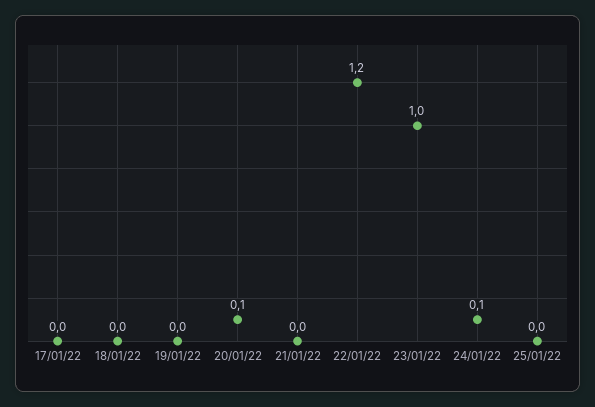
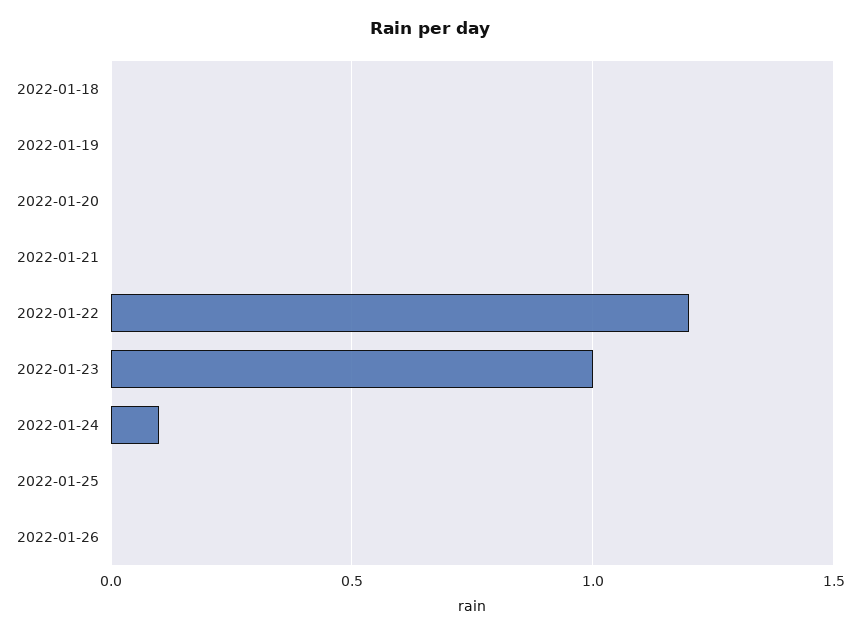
17/01/22: 0 -> none
20/01/22: 0.1 -> 0
2022-01-26: none -> 0

